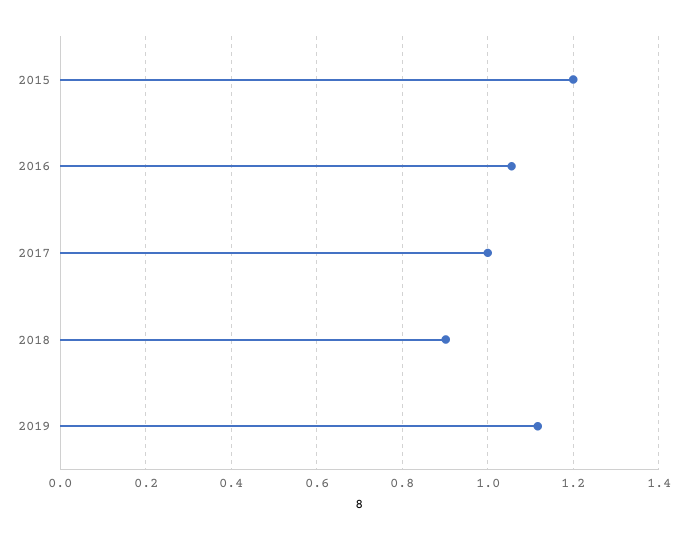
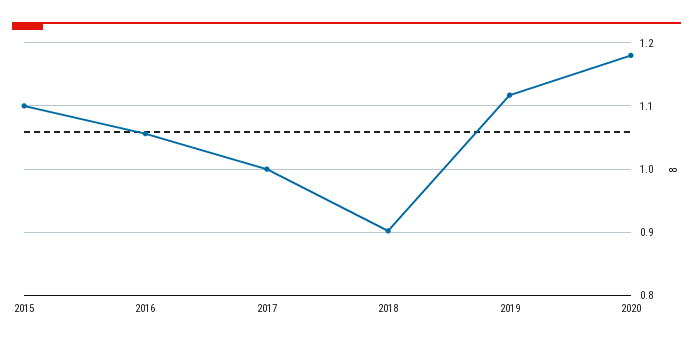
2015: 1.2 -> 1.1
2020: none -> 1.18

